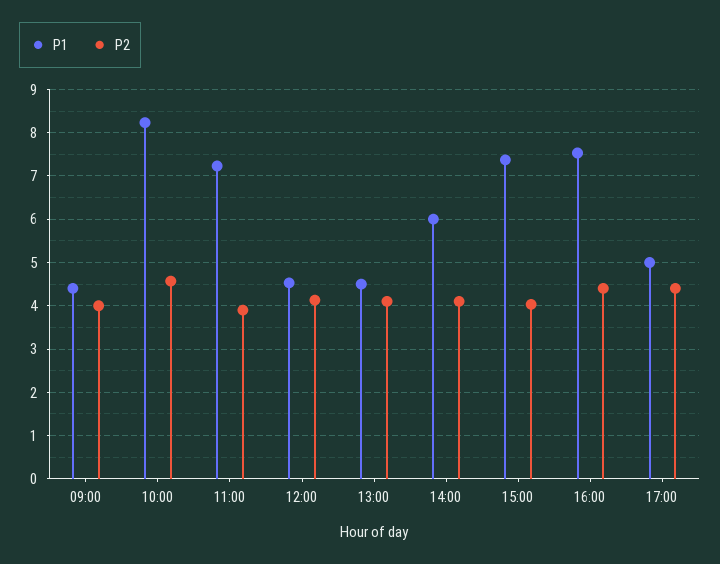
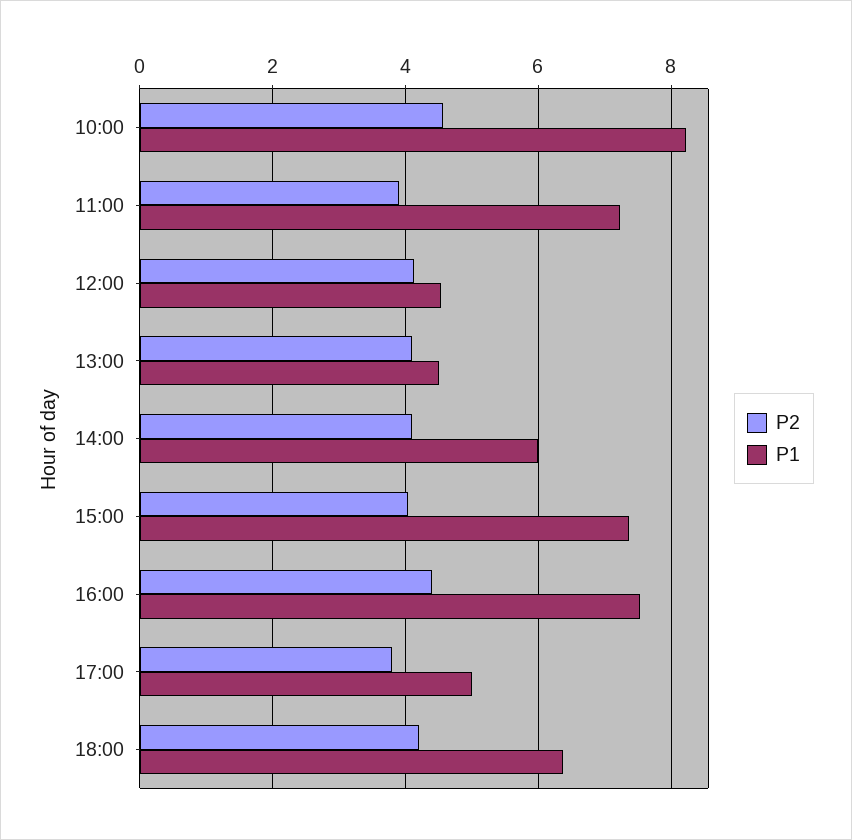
P1, 09:00: 4.4 -> none
P2, 09:00: 4 -> none
P2, 17:00: 4.4 -> 3.8
P2, 18:00: none -> 4.2
P1, 18:00: none -> 6.4

